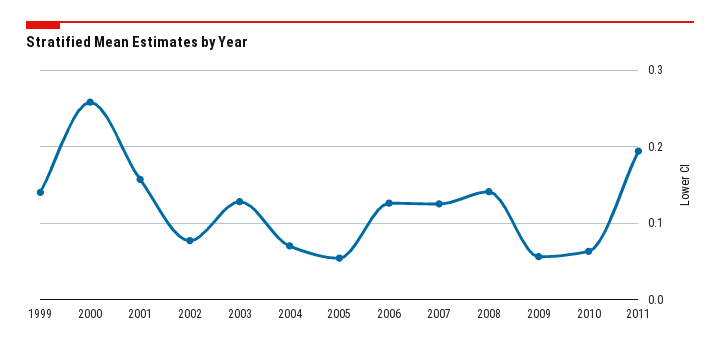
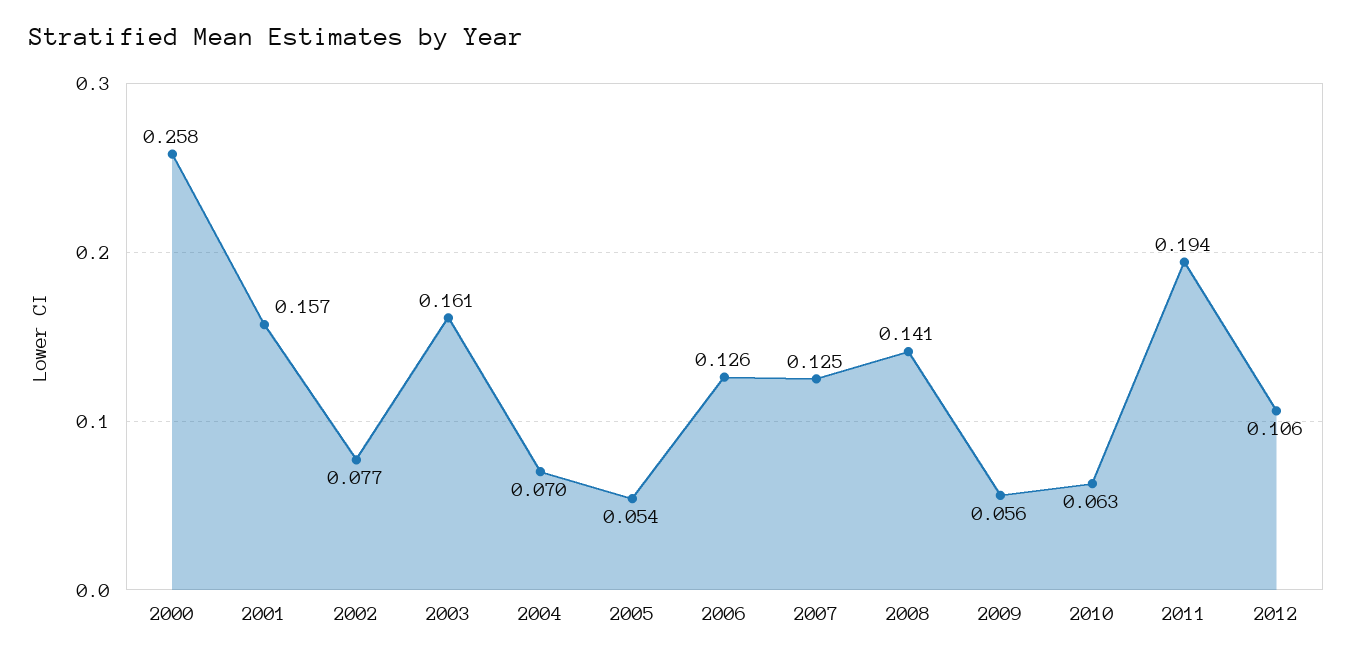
1999: 0.14 -> none
2003: 0.13 -> 0.161
2012: none -> 0.106

